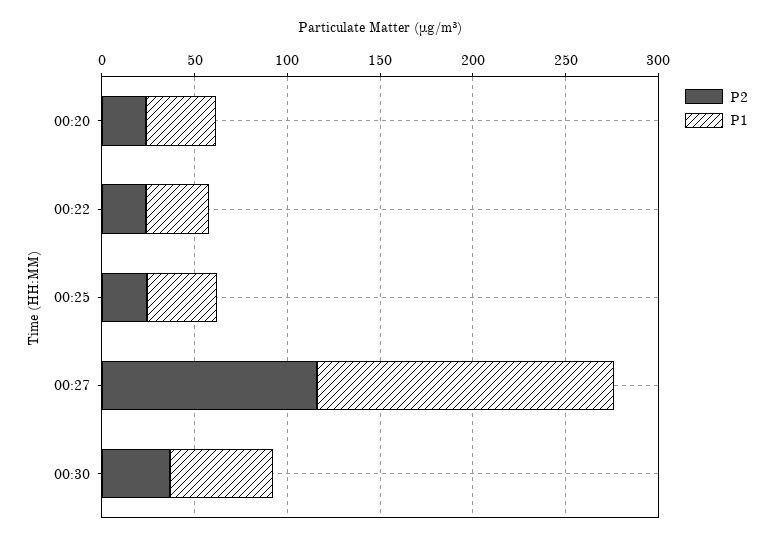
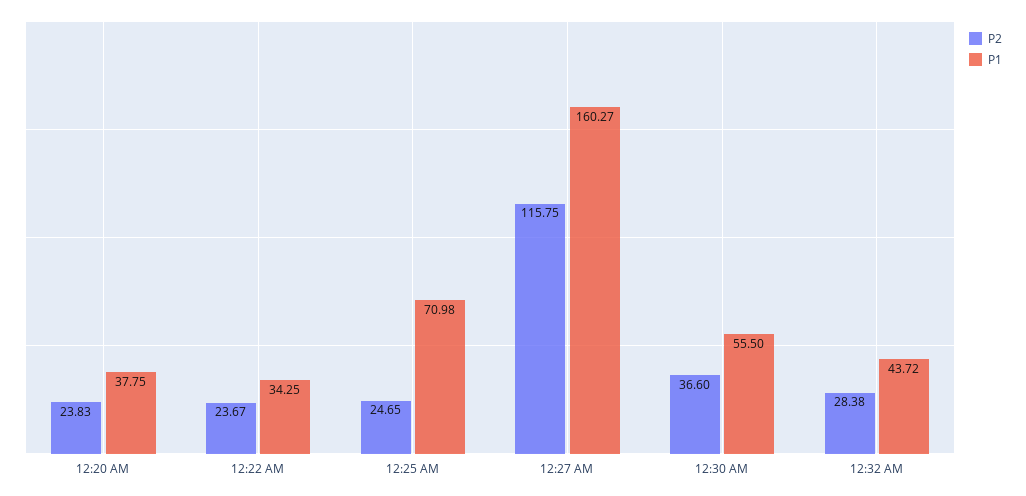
P1, 00:25: 40 -> 70.98
P2, 12:32 AM: none -> 28.38
P1, 12:32 AM: none -> 43.72

